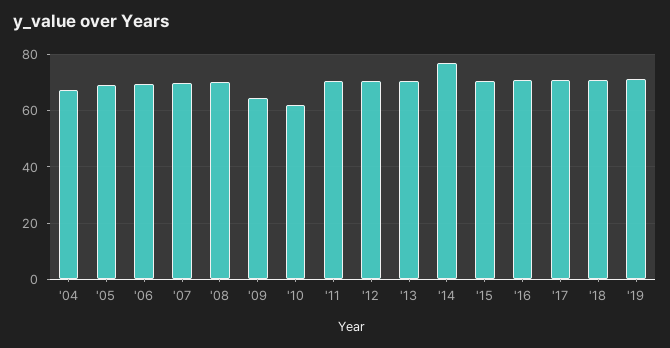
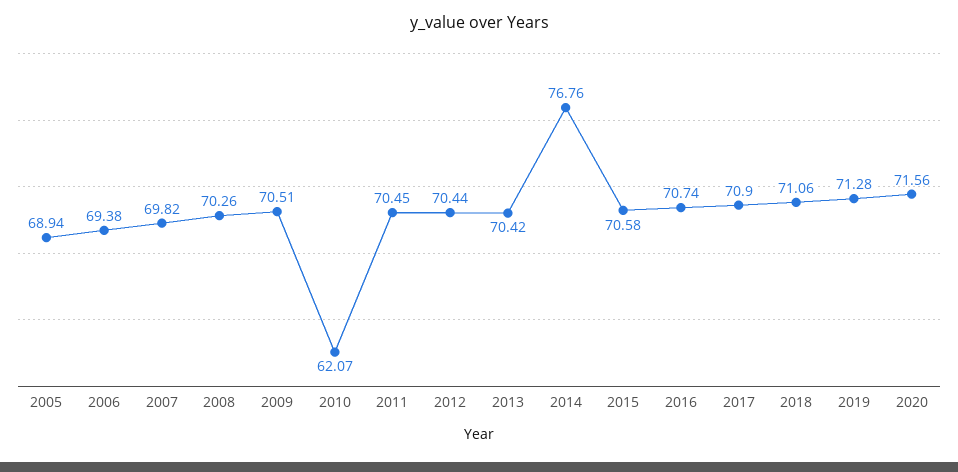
'04: 67.5 -> none
'09: 65 -> 70.51
2020: none -> 71.56

